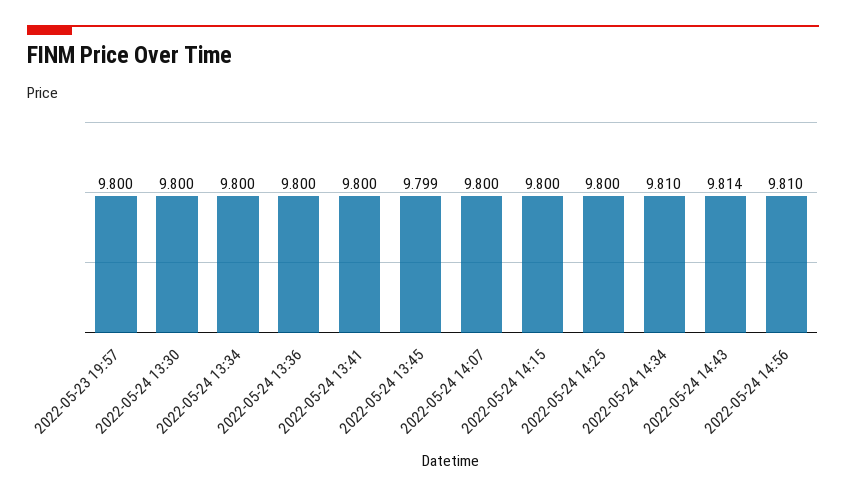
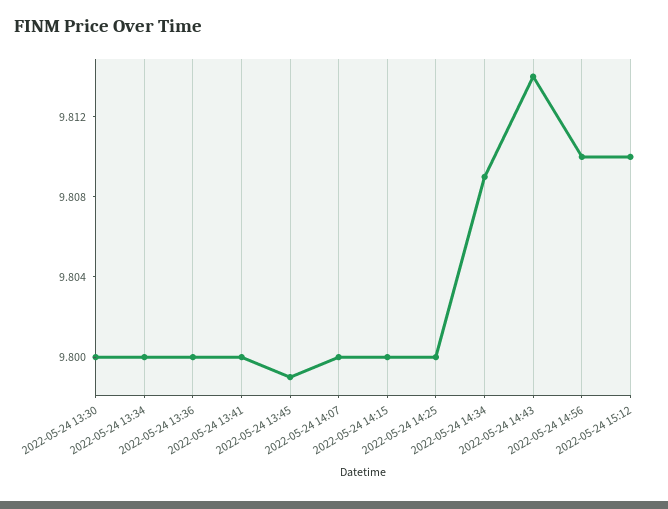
2022-05-23 19:57: 9.8 -> none
2022-05-24 14:34: 9.81 -> 9.809
2022-05-24 15:12: none -> 9.81

